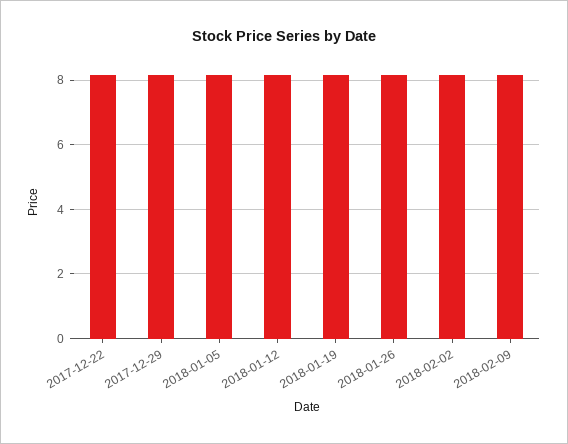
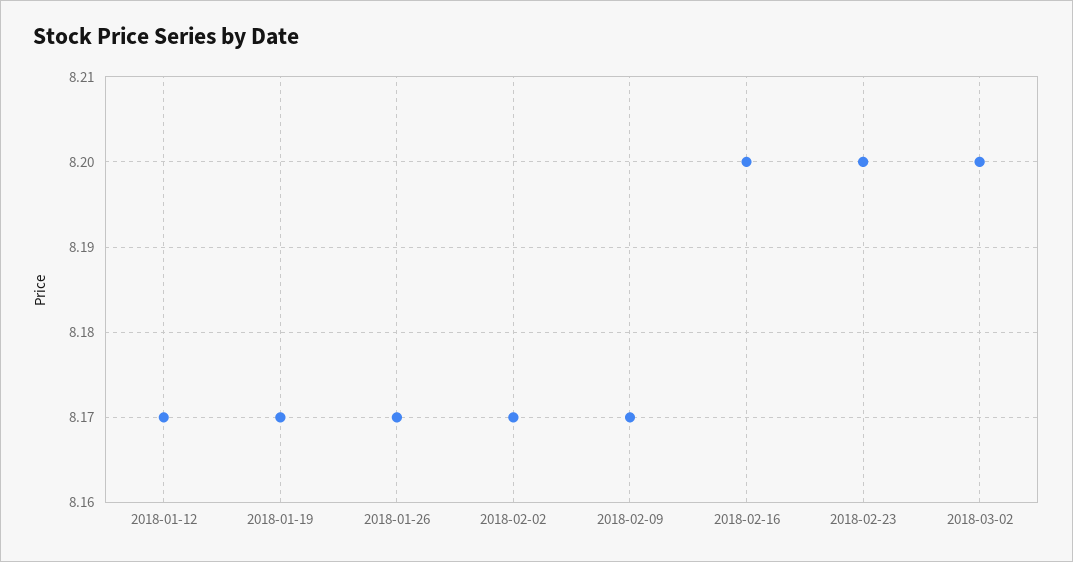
2017-12-22: 8.2 -> none
2017-12-29: 8.2 -> none
2018-01-05: 8.2 -> none
2018-02-16: none -> 8.2
2018-02-23: none -> 8.2
2018-03-02: none -> 8.2

